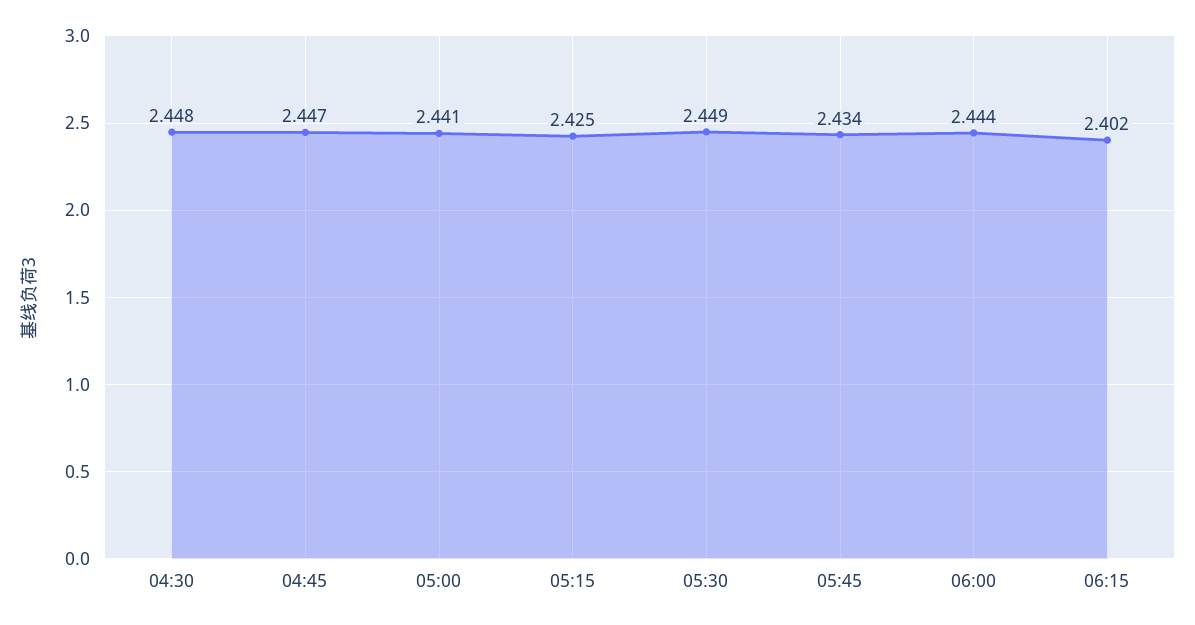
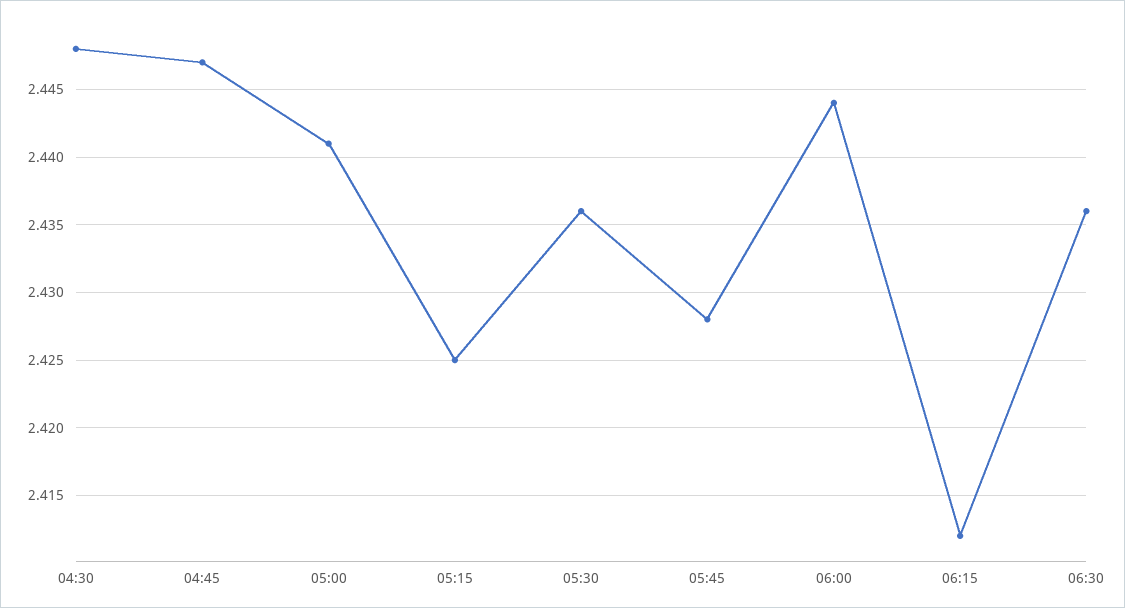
05:30: 2.449 -> 2.436
05:45: 2.434 -> 2.428
06:15: 2.402 -> 2.412
06:30: none -> 2.436

